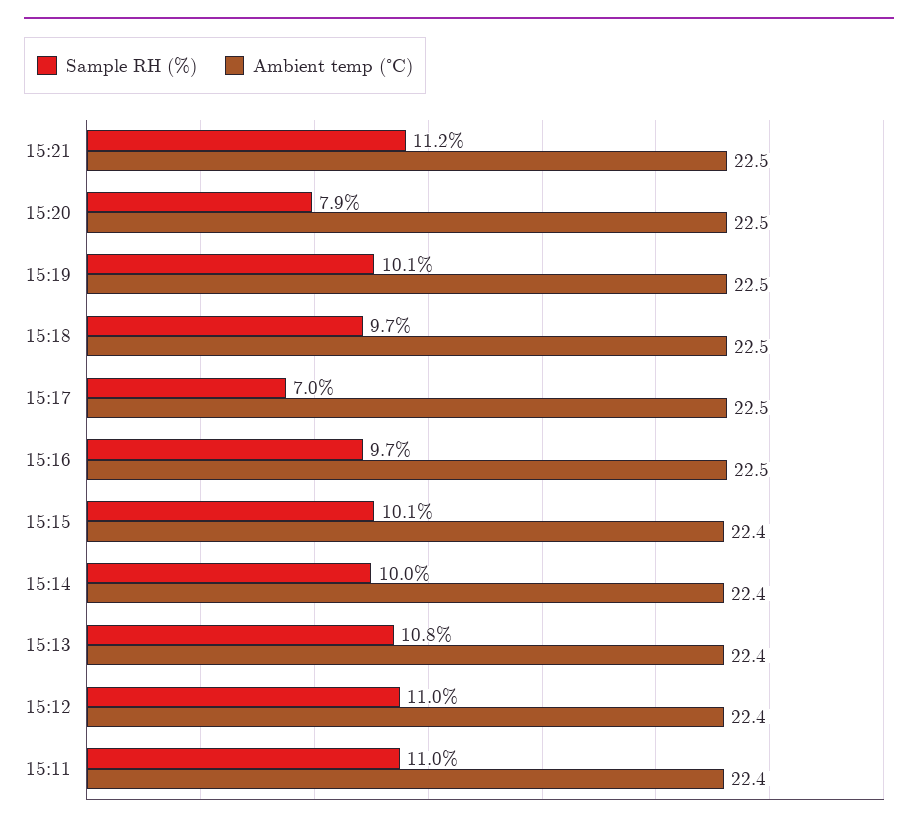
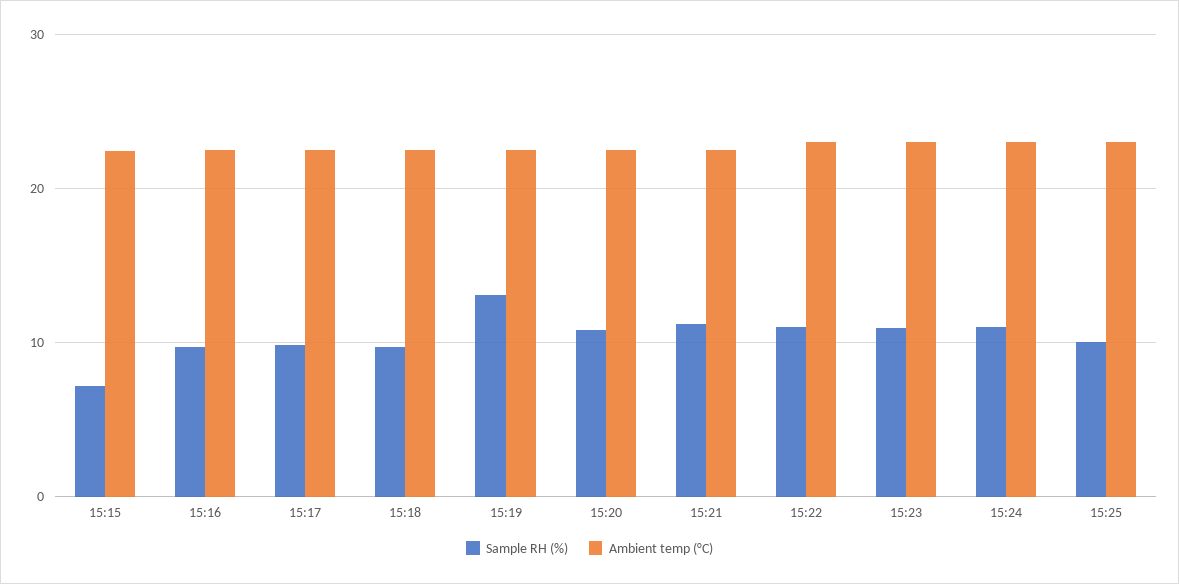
Sample RH (%), 15:20: 7.9 -> 11
Sample RH (%), 15:19: 10.1 -> 13
Sample RH (%), 15:17: 7 -> 10
Sample RH (%), 15:15: 10.1 -> 7
Sample RH (%), 15:14: 10 -> none
Ambient temp (°C), 15:14: 22.4 -> none
Sample RH (%), 15:13: 10.8 -> none
Ambient temp (°C), 15:13: 22.4 -> none
Sample RH (%), 15:12: 11 -> none
Ambient temp (°C), 15:12: 22.4 -> none
Sample RH (%), 15:11: 11 -> none
Ambient temp (°C), 15:11: 22.4 -> none
Sample RH (%), 15:22: none -> 11
Ambient temp (°C), 15:22: none -> 23
Sample RH (%), 15:23: none -> 11
Ambient temp (°C), 15:23: none -> 23
Sample RH (%), 15:24: none -> 11
Ambient temp (°C), 15:24: none -> 23
Sample RH (%), 15:25: none -> 10
Ambient temp (°C), 15:25: none -> 23

